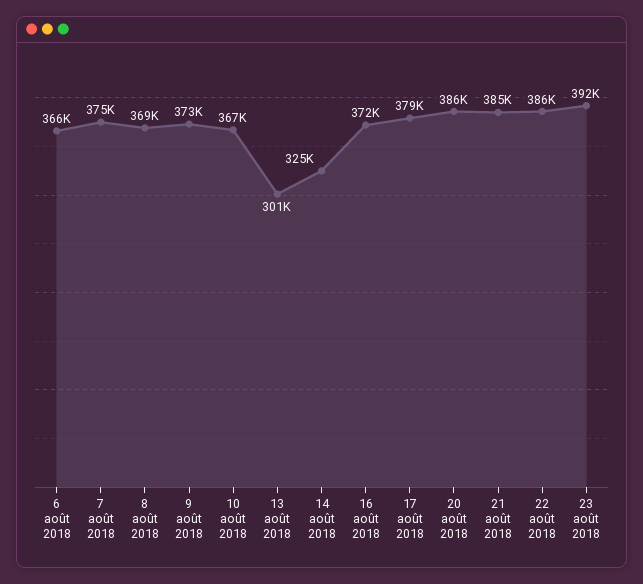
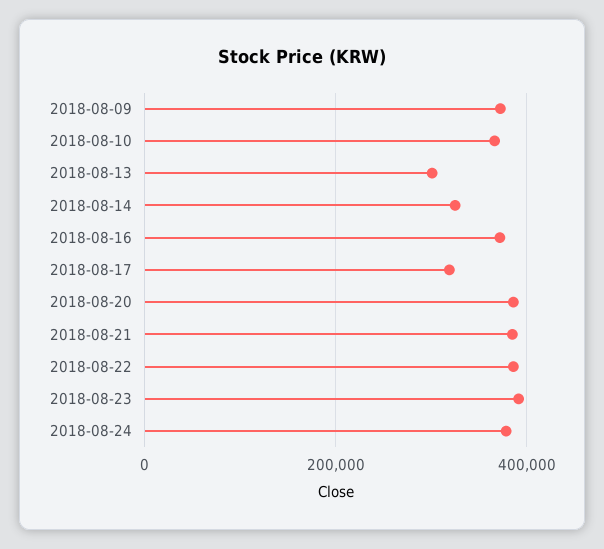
6 août 2018: 366000 -> none
7 août 2018: 375000 -> none
8 août 2018: 369000 -> none
17 août 2018: 379000 -> 320000
2018-08-24: none -> 380000

